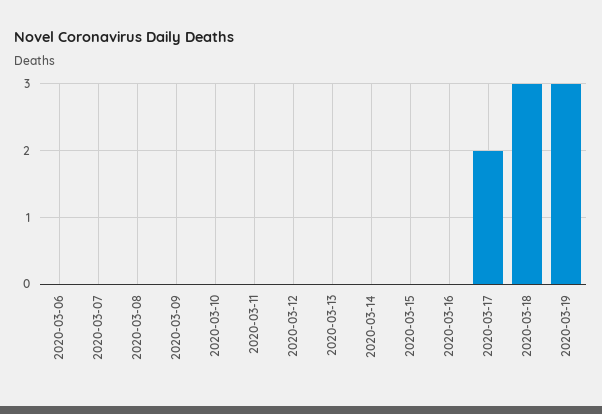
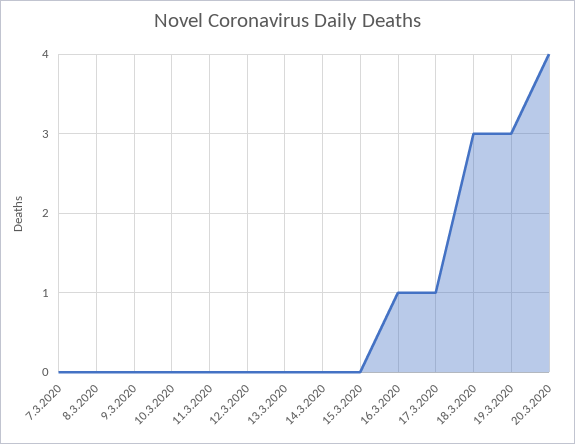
2020-03-06: 0 -> none
2020-03-16: 0 -> 1
2020-03-17: 2 -> 1
20.3.2020: none -> 4

